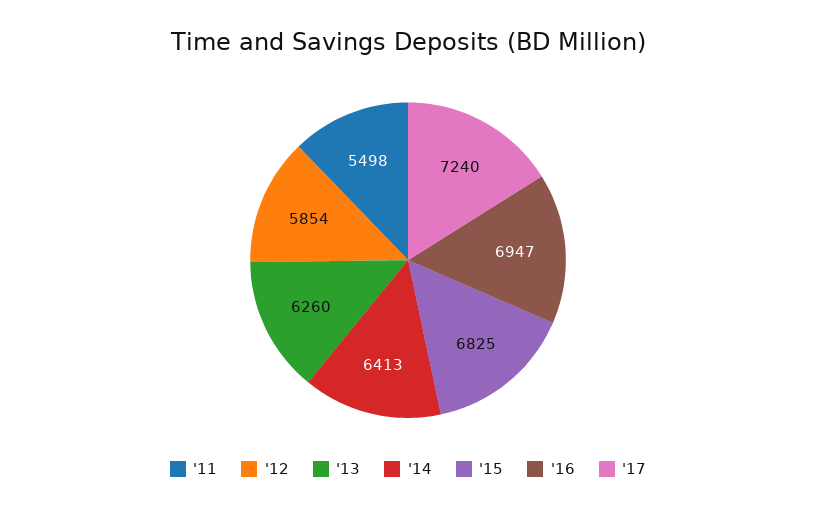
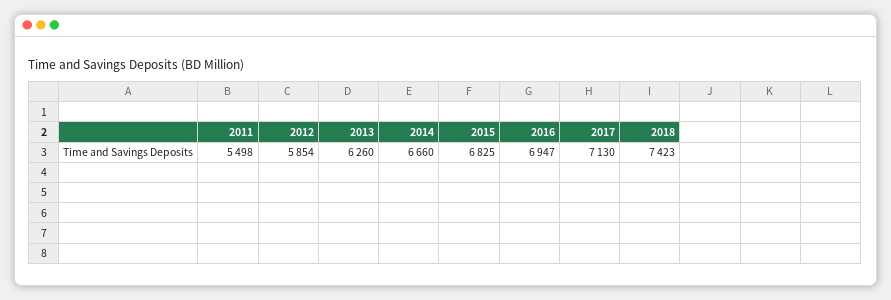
'14: 6413 -> 6660
'17: 7240 -> 7130
2018: none -> 7423

